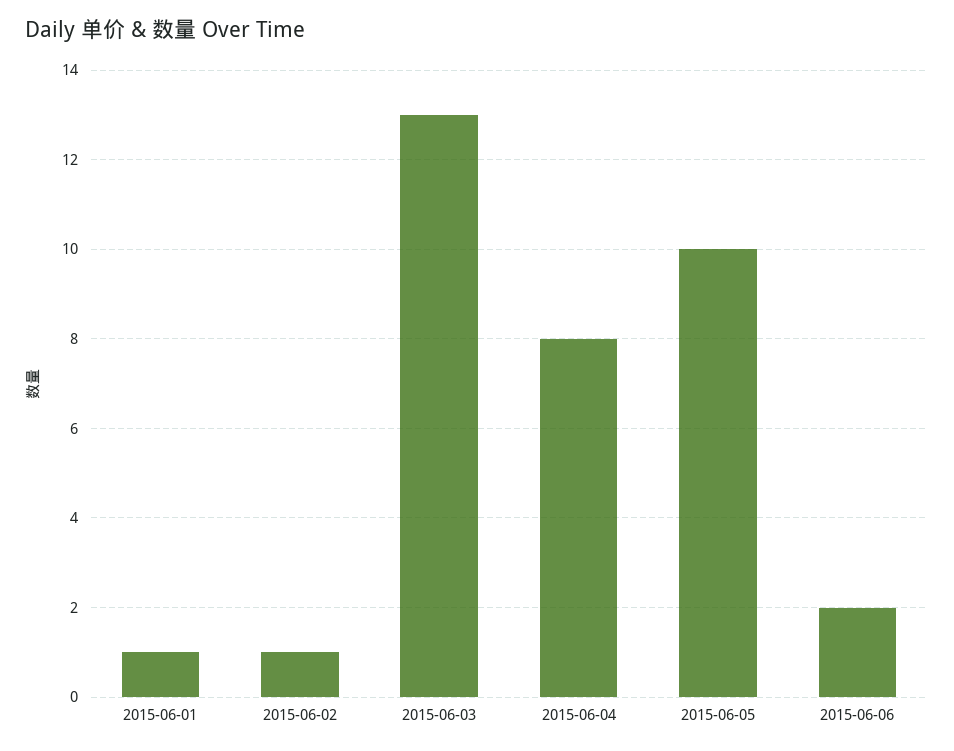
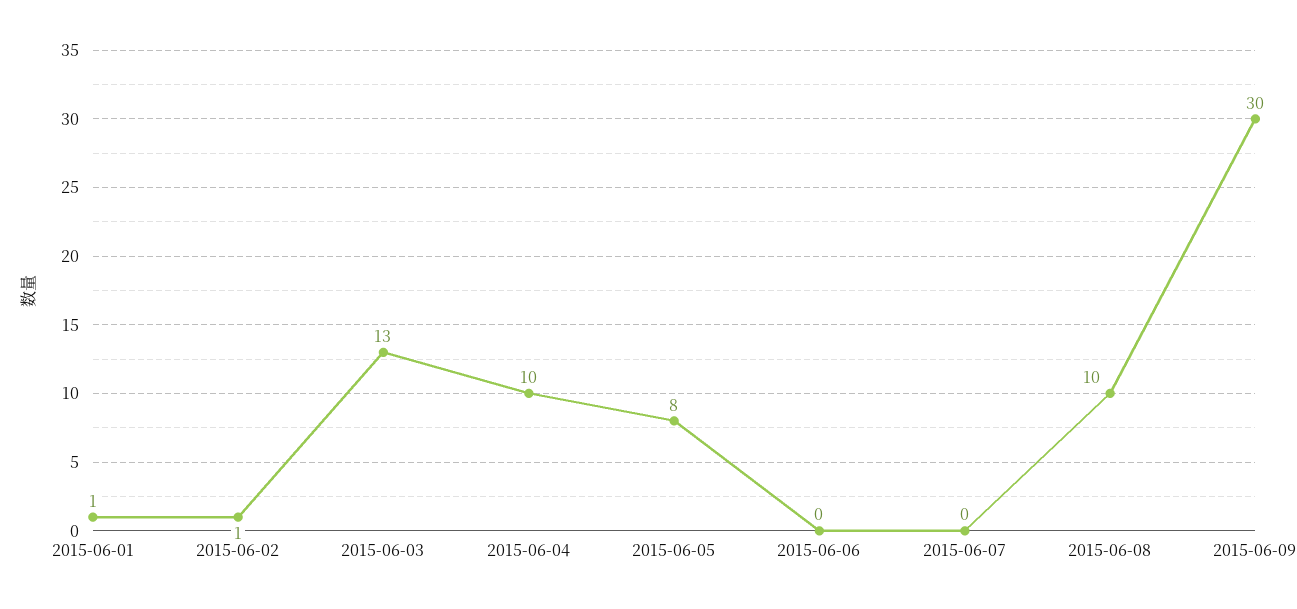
2015-06-04: 8 -> 10
2015-06-05: 10 -> 8
2015-06-06: 2 -> 0
2015-06-07: none -> 0
2015-06-08: none -> 10
2015-06-09: none -> 30

